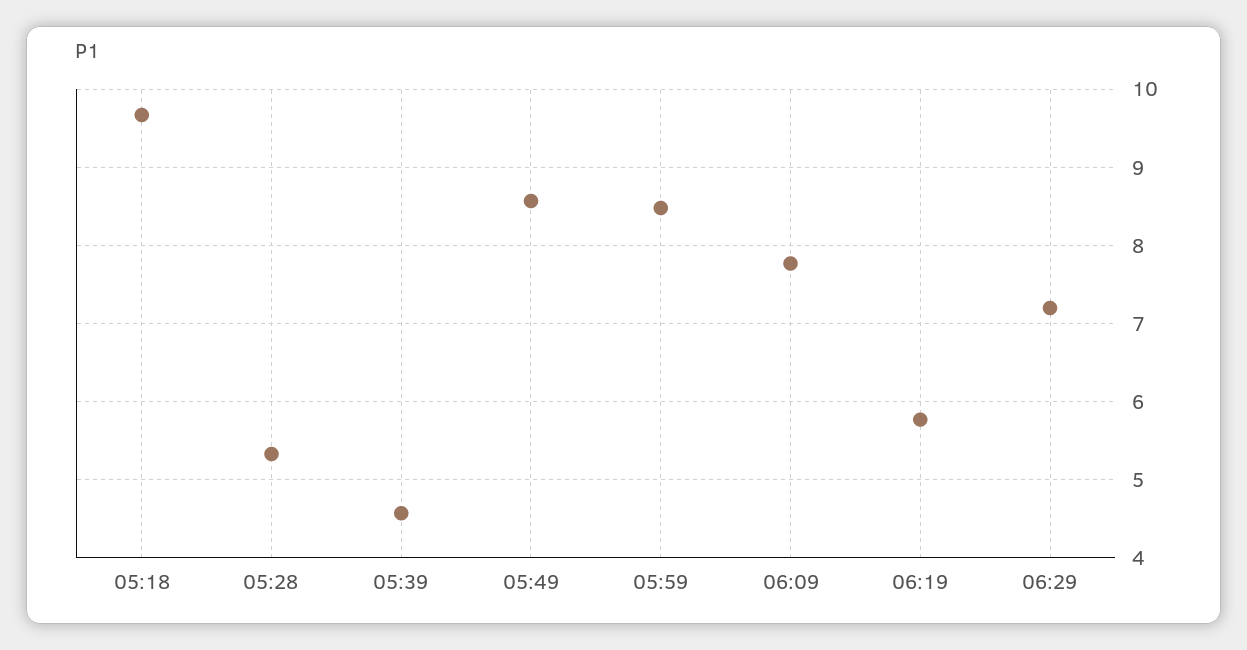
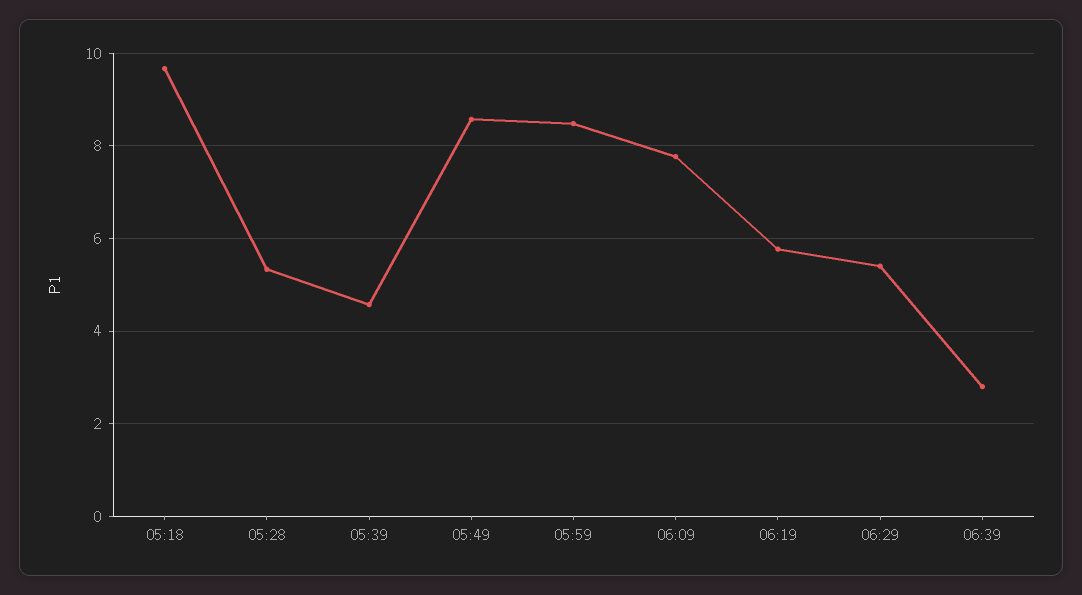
06:29: 7.2 -> 5.4
06:39: none -> 2.8

